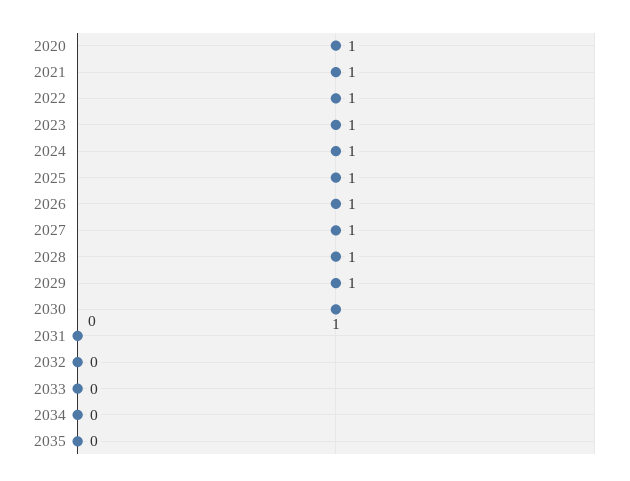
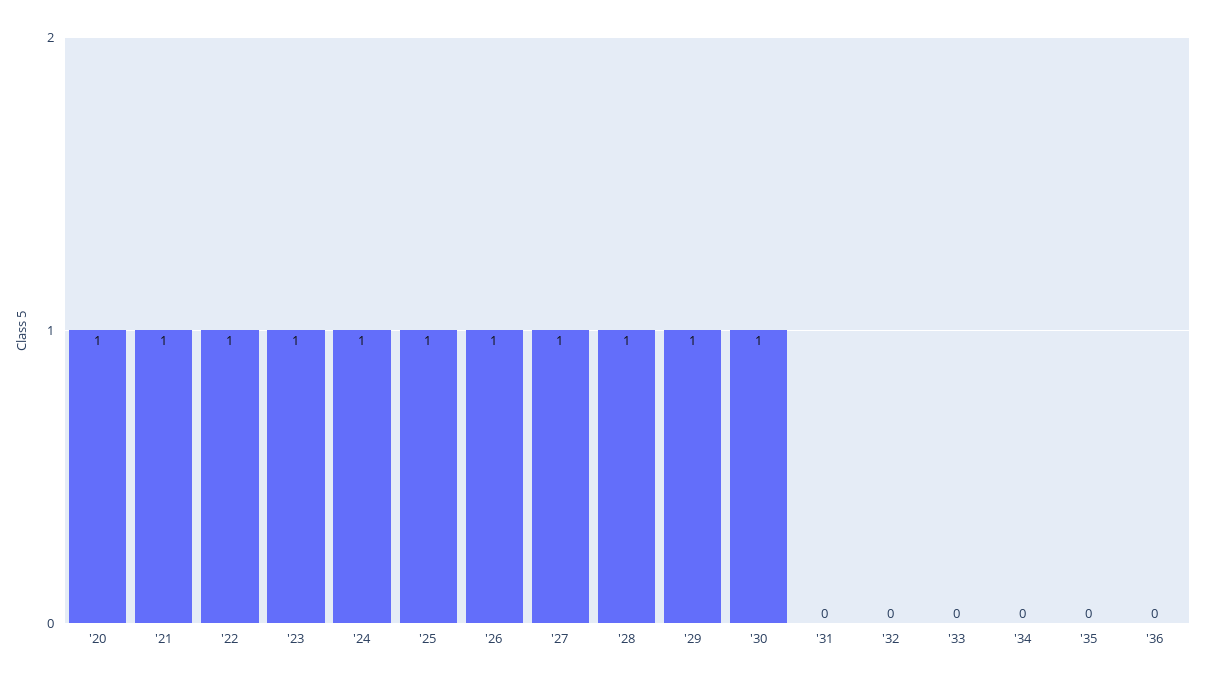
'36: none -> 0

